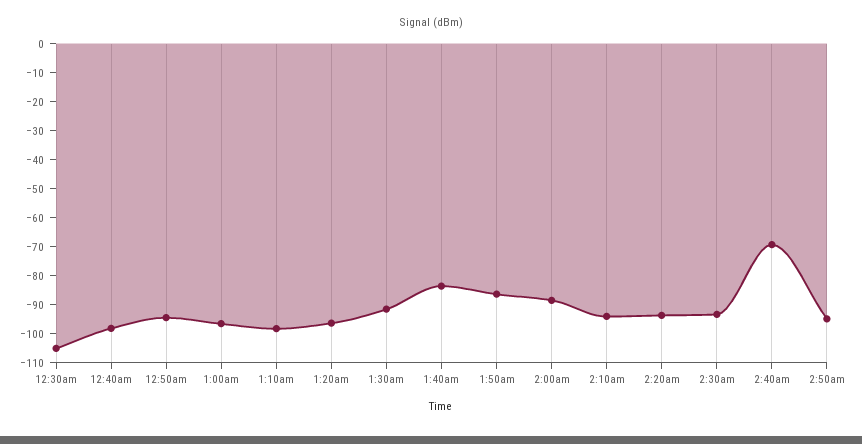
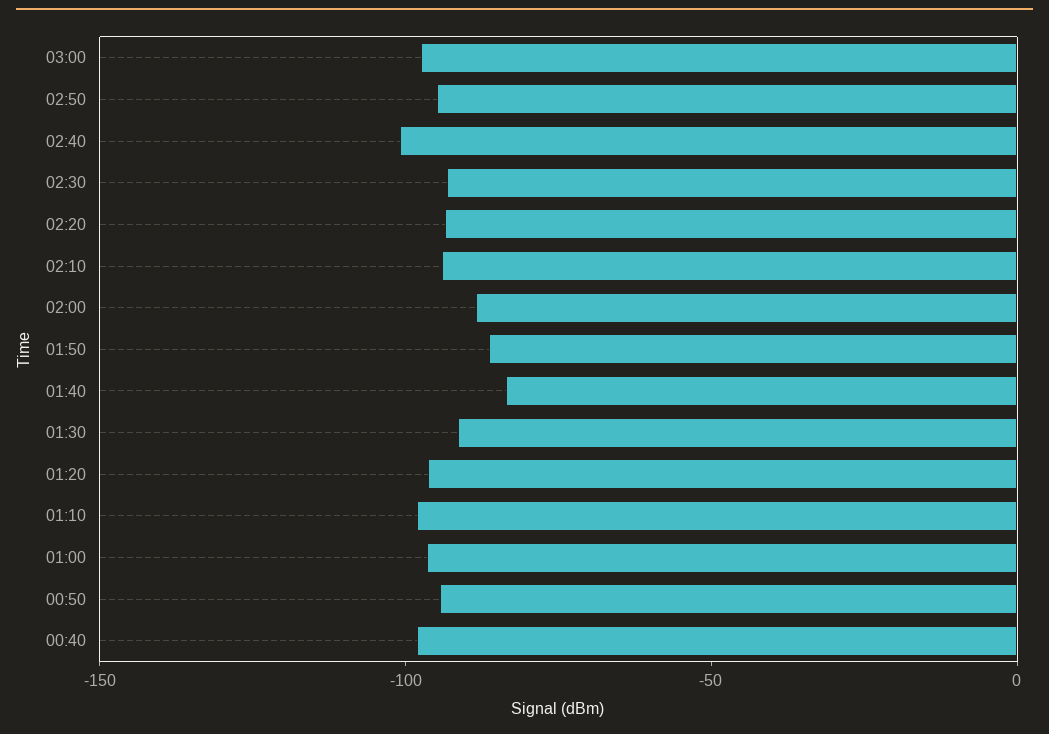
12:30am: -105 -> none
2:40am: -70 -> -100
03:00: none -> -100

